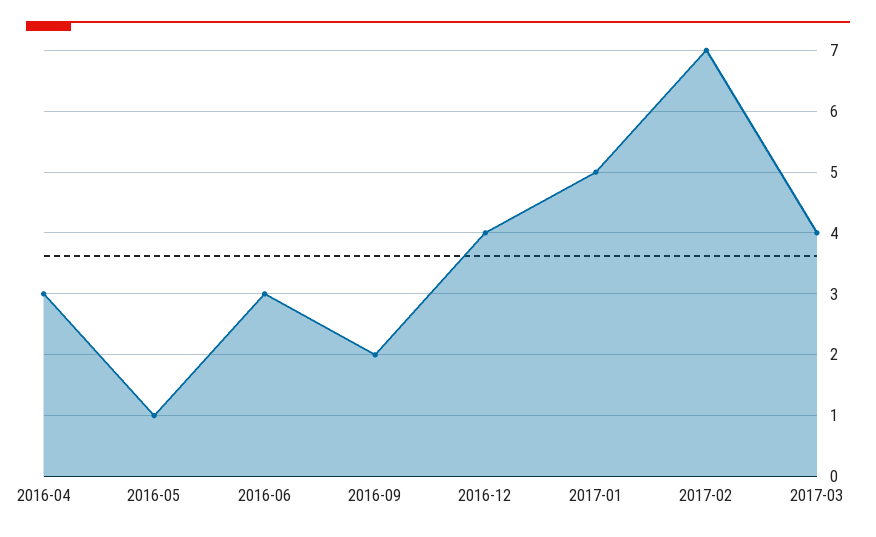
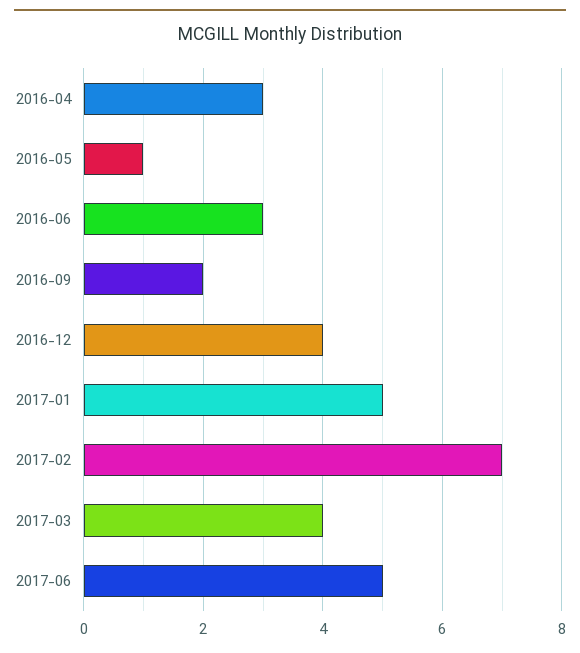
2017-06: none -> 5

